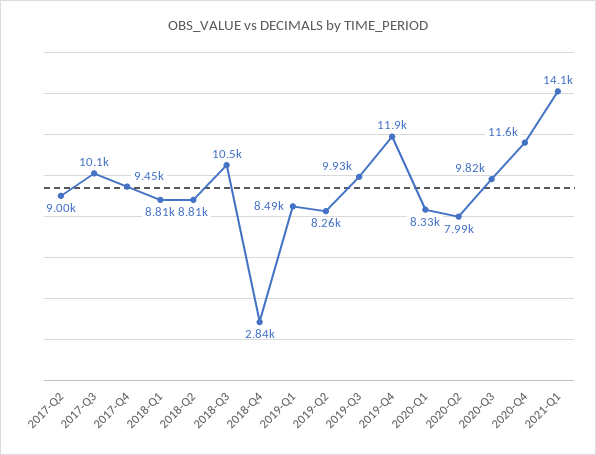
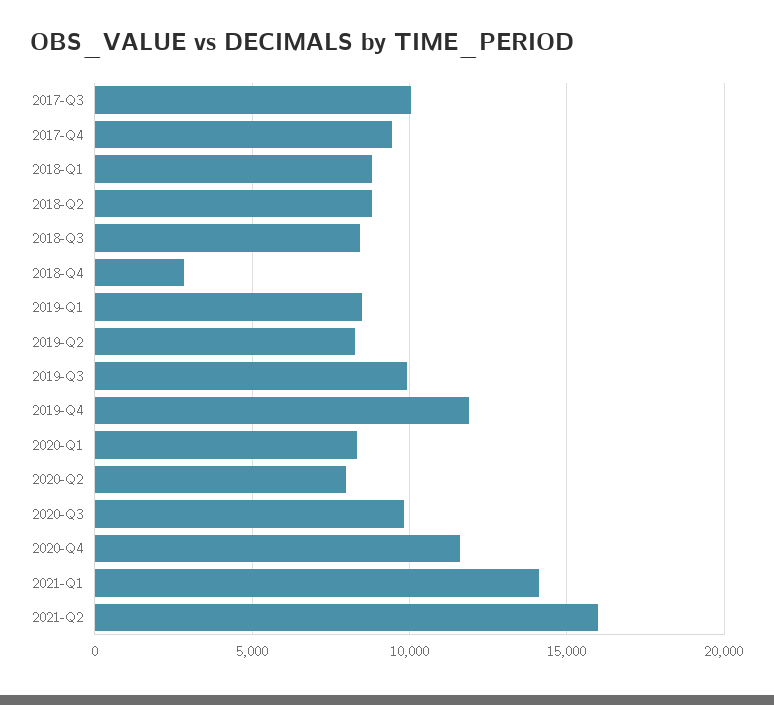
2017-Q2: 9000 -> none
2018-Q3: 10500 -> 8500
2021-Q2: none -> 16000

